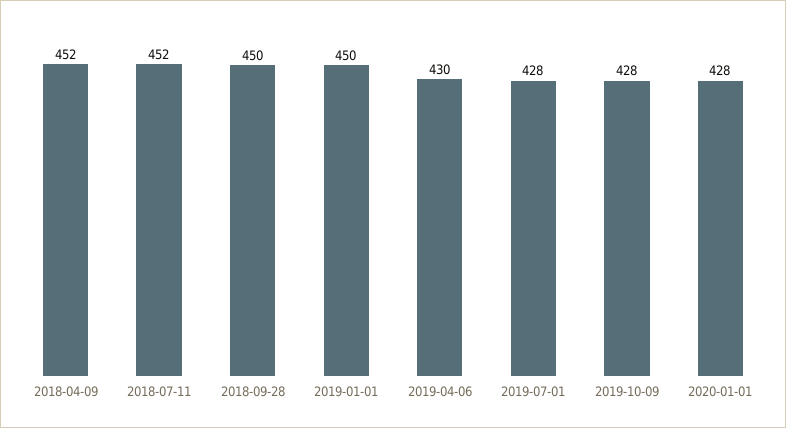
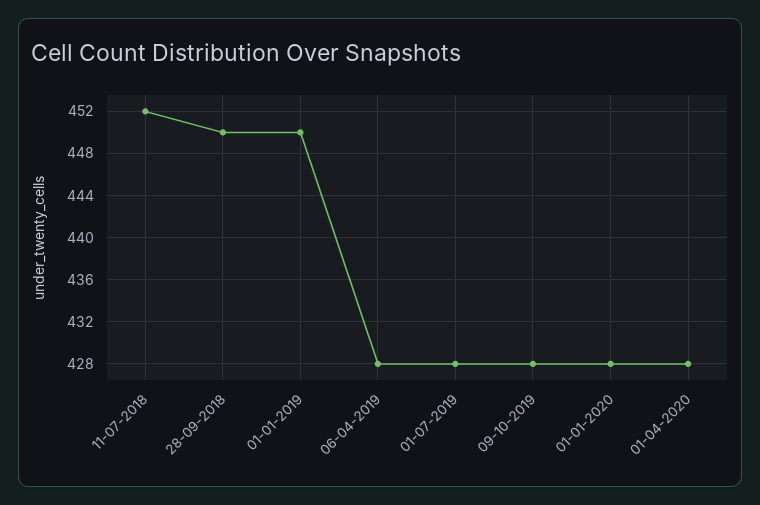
2018-04-09: 452 -> none
2019-04-06: 430 -> 428
01-04-2020: none -> 428

